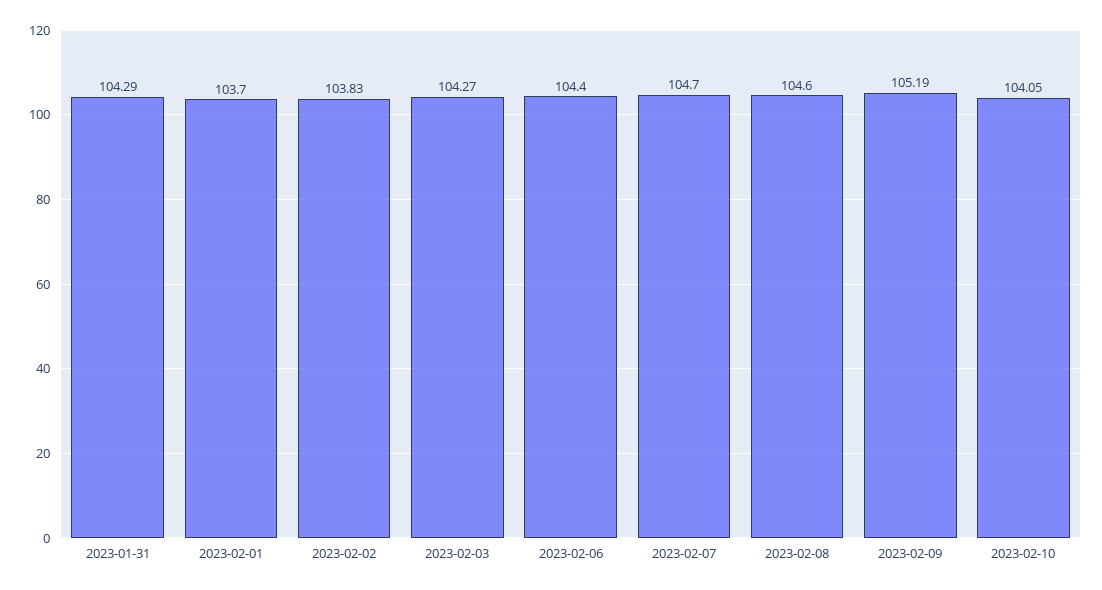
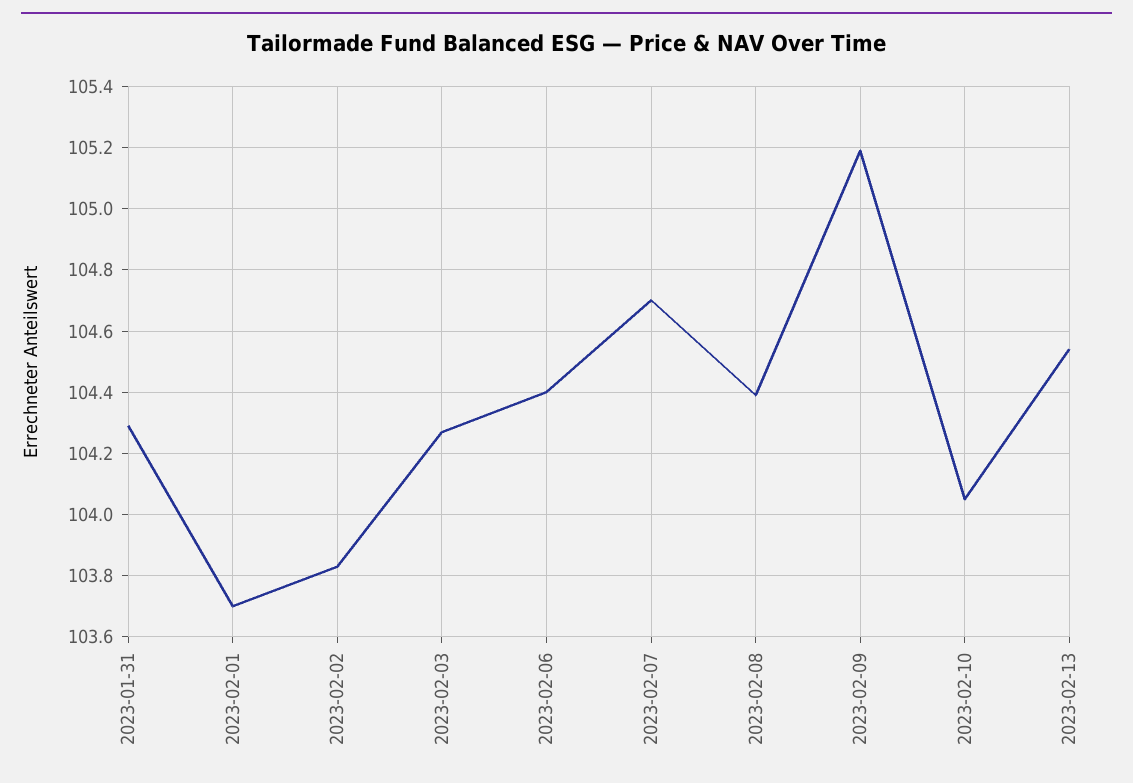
2023-02-08: 104.6 -> 104.4
2023-02-13: none -> 104.55

